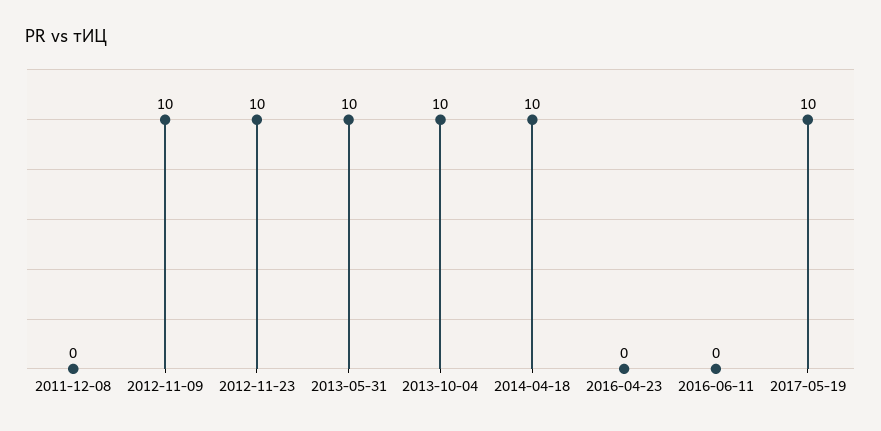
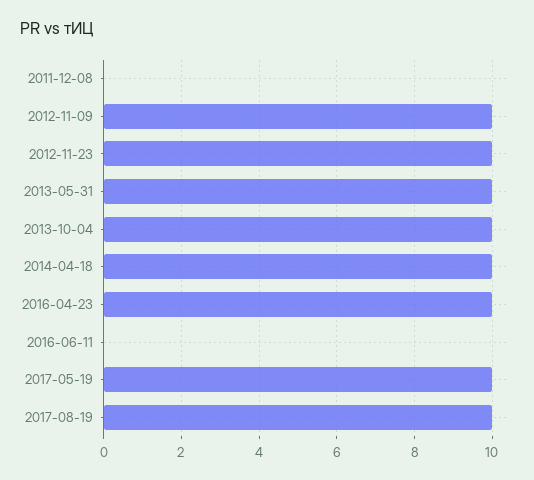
2016-04-23: 0 -> 10
2017-08-19: none -> 10

